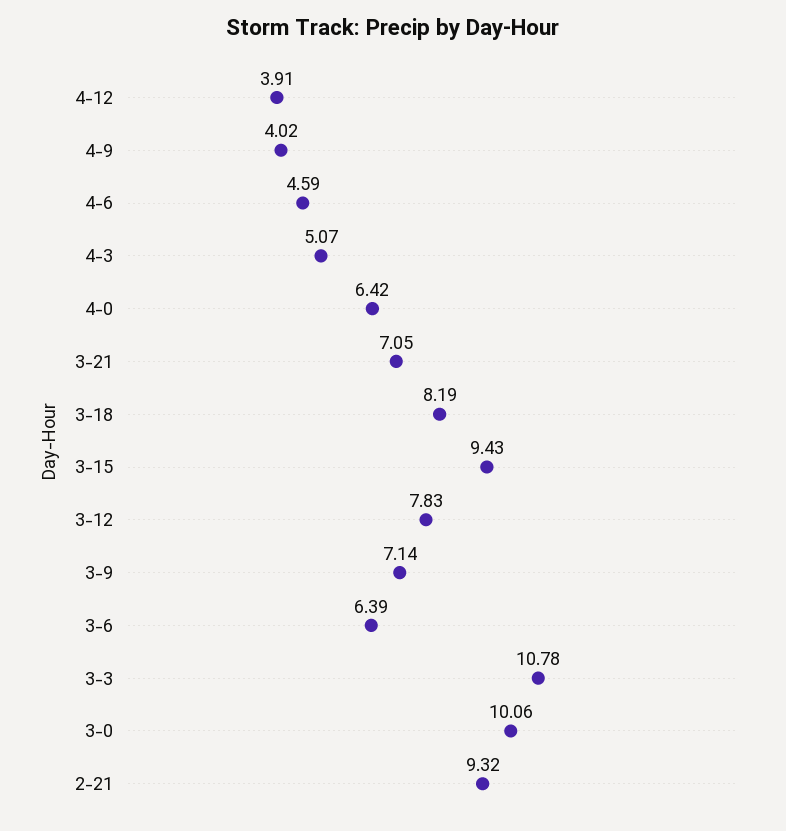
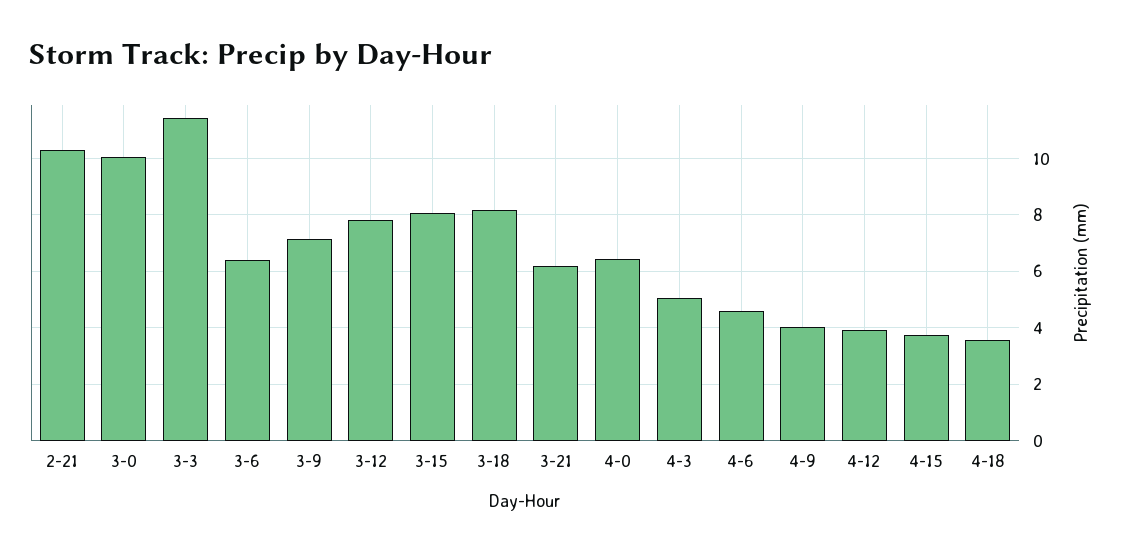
3-21: 7.05 -> 6.25
3-15: 9.43 -> 8
3-3: 10.78 -> 11.5
2-21: 9.32 -> 10.25
4-15: none -> 3.75
4-18: none -> 3.5

